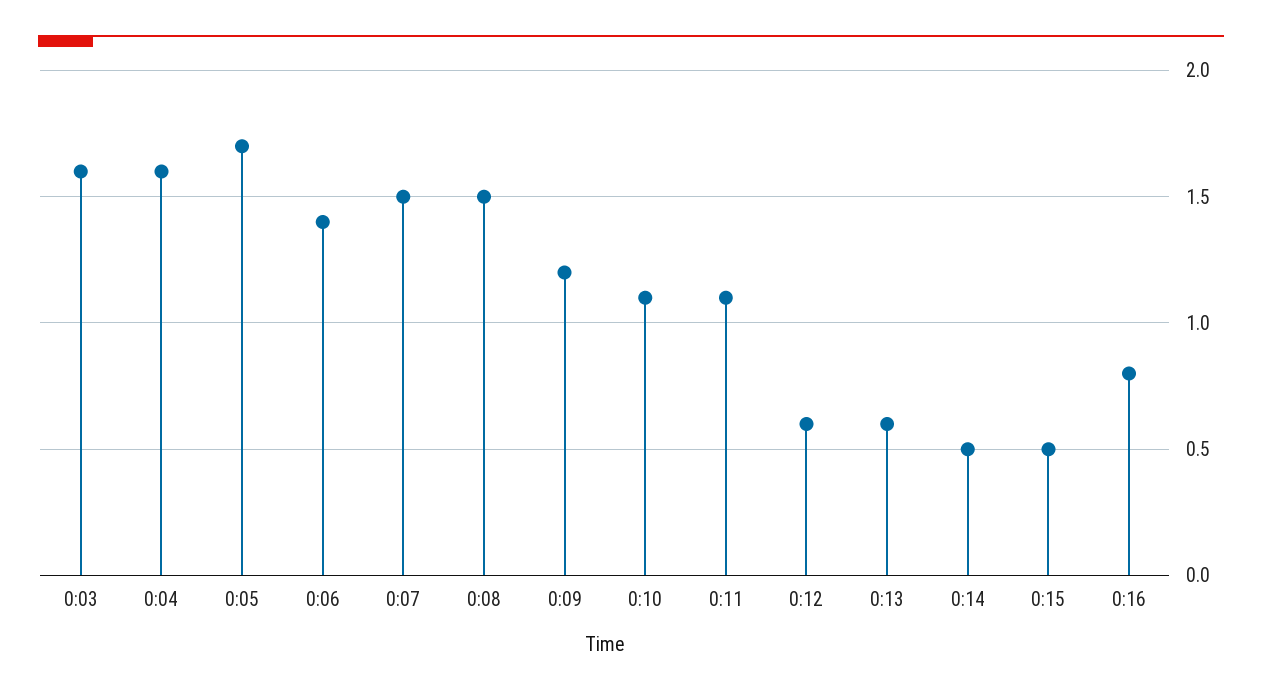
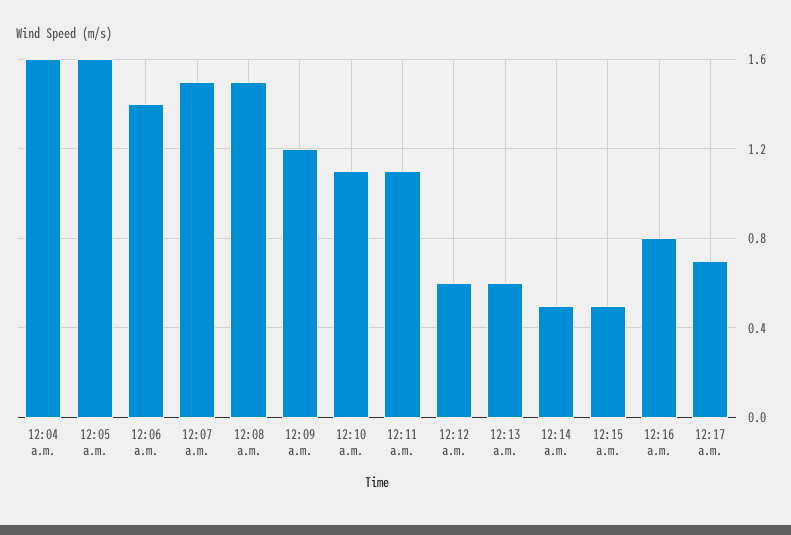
0:03: 1.6 -> none
0:05: 1.7 -> 1.6
12:17 a.m.: none -> 0.7

